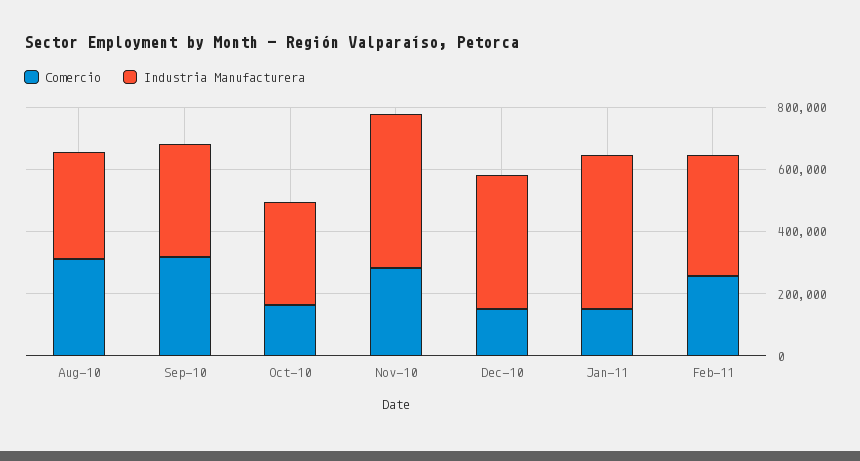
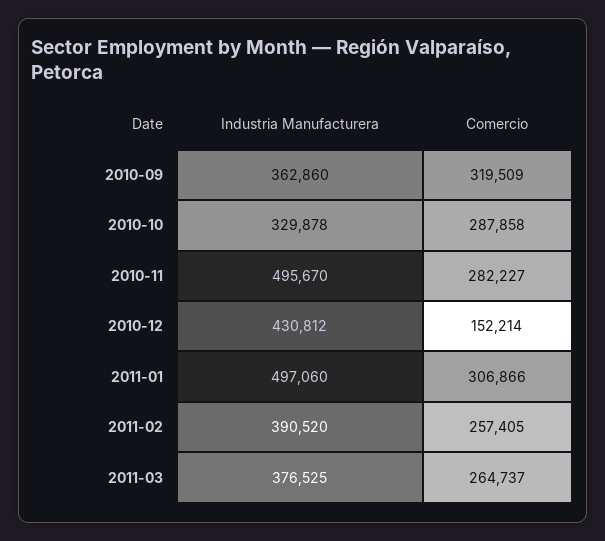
Comercio, Aug-10: 300000 -> none
Industria Manufacturera, Aug-10: 350000 -> none
Comercio, Oct-10: 150000 -> 287858
Comercio, Jan-11: 150000 -> 306866
Industria Manufacturera, 2011-03: none -> 376525
Comercio, 2011-03: none -> 264737

